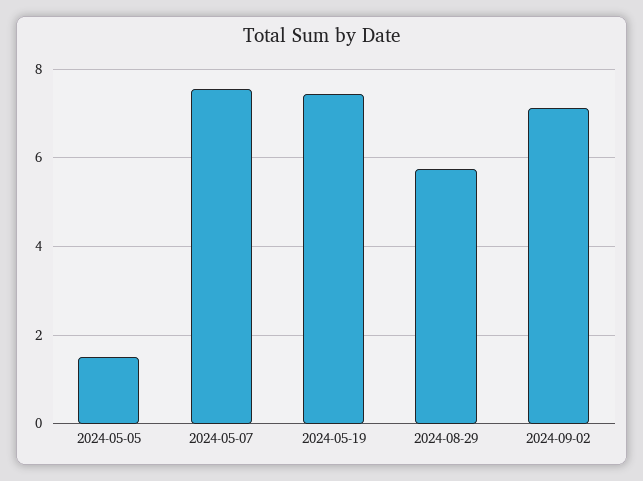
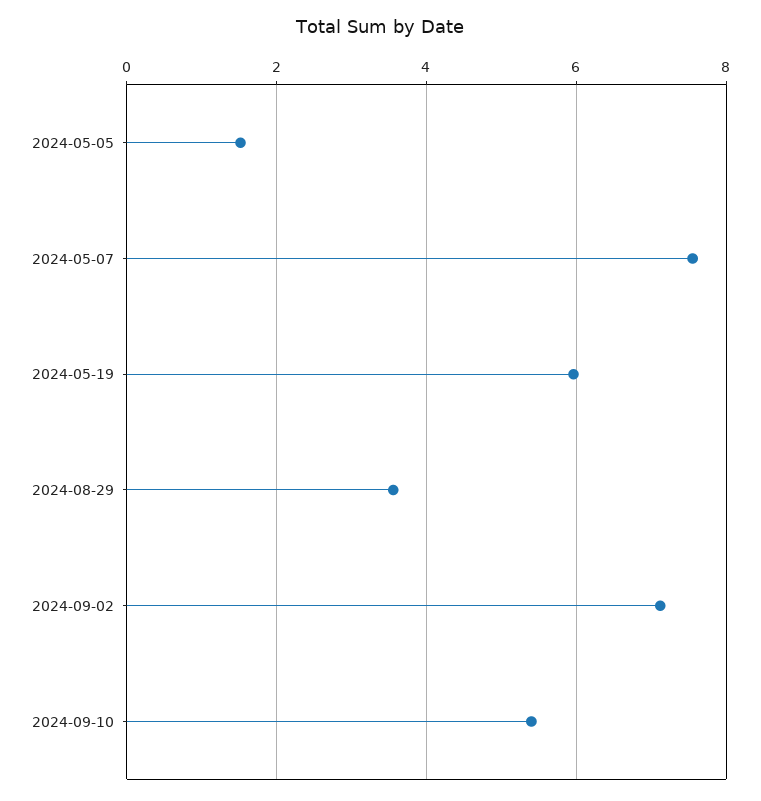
2024-05-19: 7.4 -> 6
2024-08-29: 5.8 -> 3.6
2024-09-10: none -> 5.4

